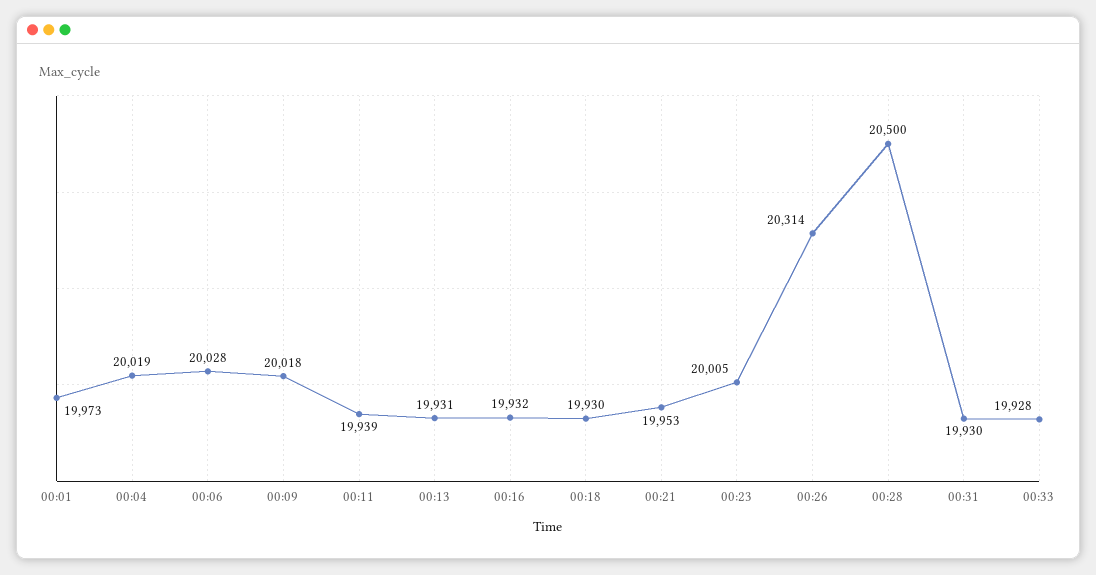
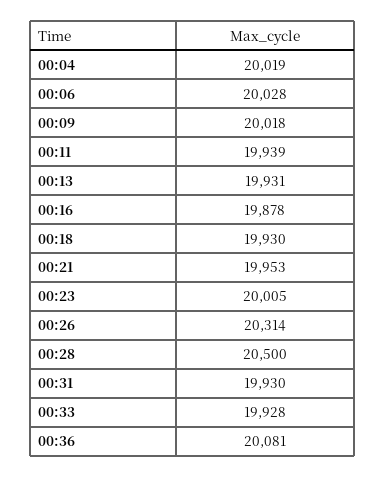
00:01: 19973 -> none
00:16: 19932 -> 19878
00:36: none -> 20081

